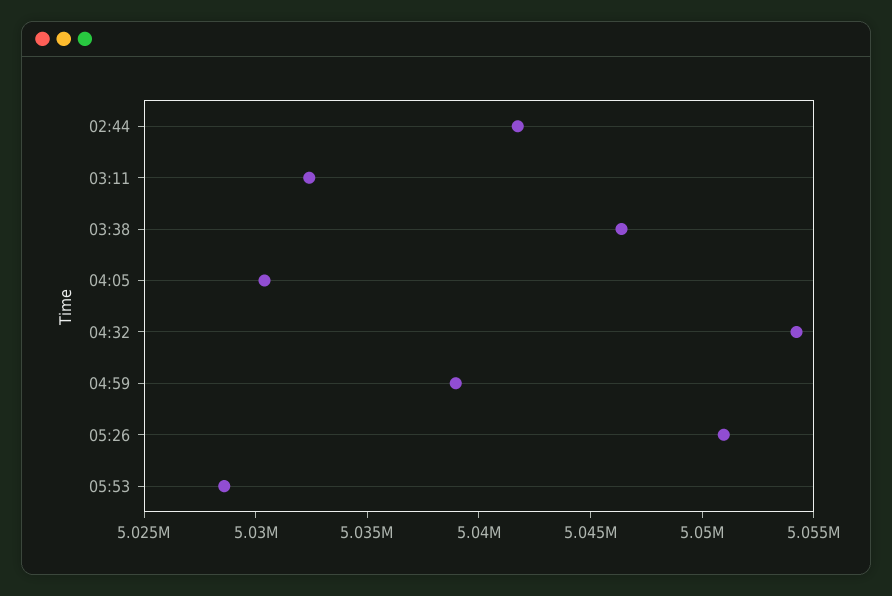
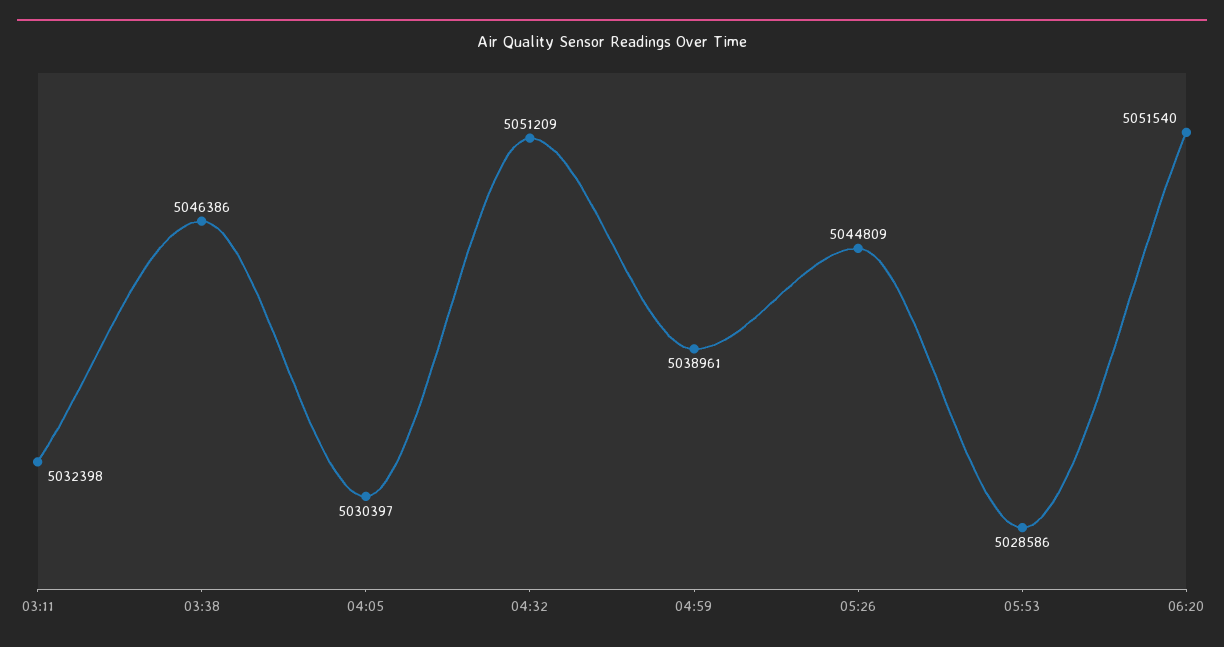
02:44: 5042000 -> none
04:32: 5054000 -> 5051209
05:26: 5051000 -> 5044809
06:20: none -> 5051540

